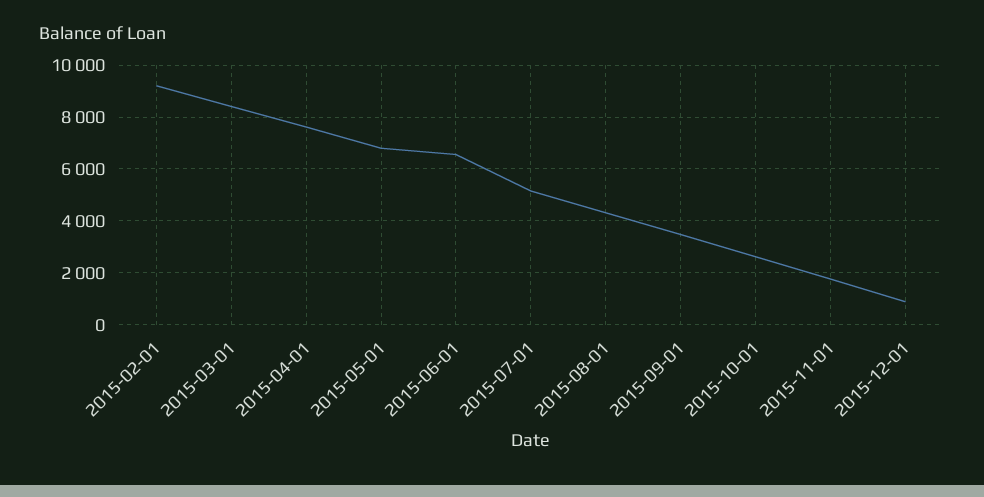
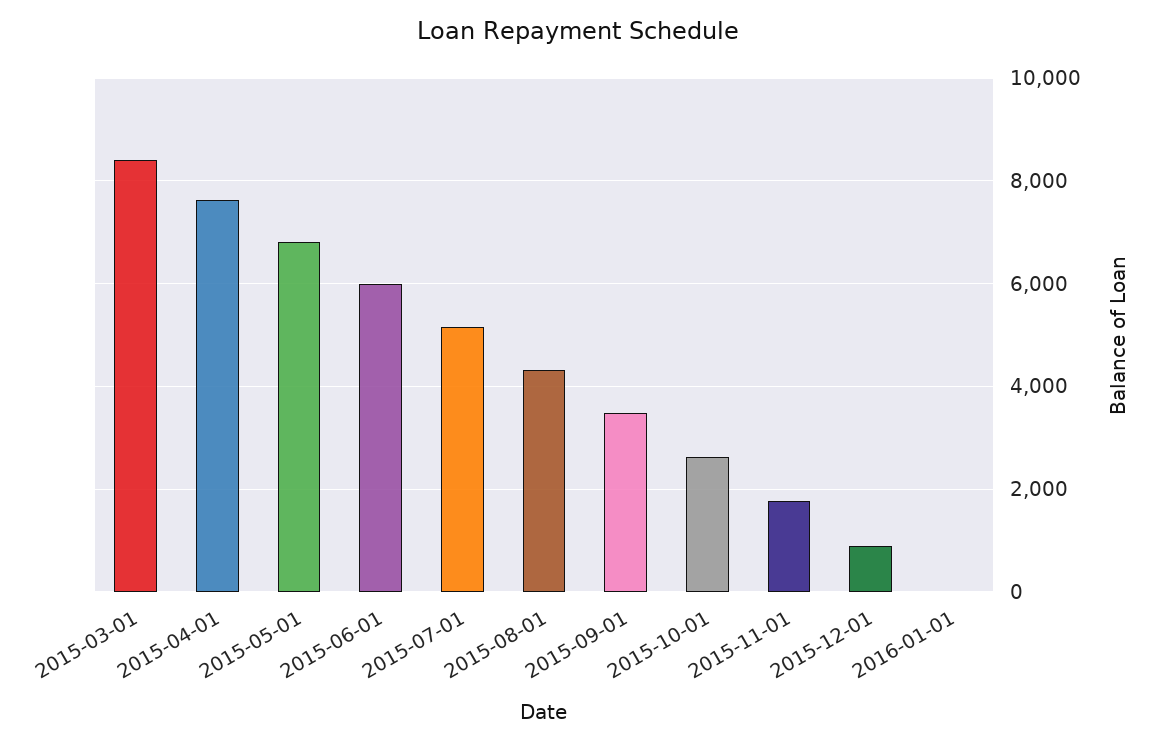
2015-02-01: 9250 -> none
2015-06-01: 6500 -> 6000
2016-01-01: none -> 0

